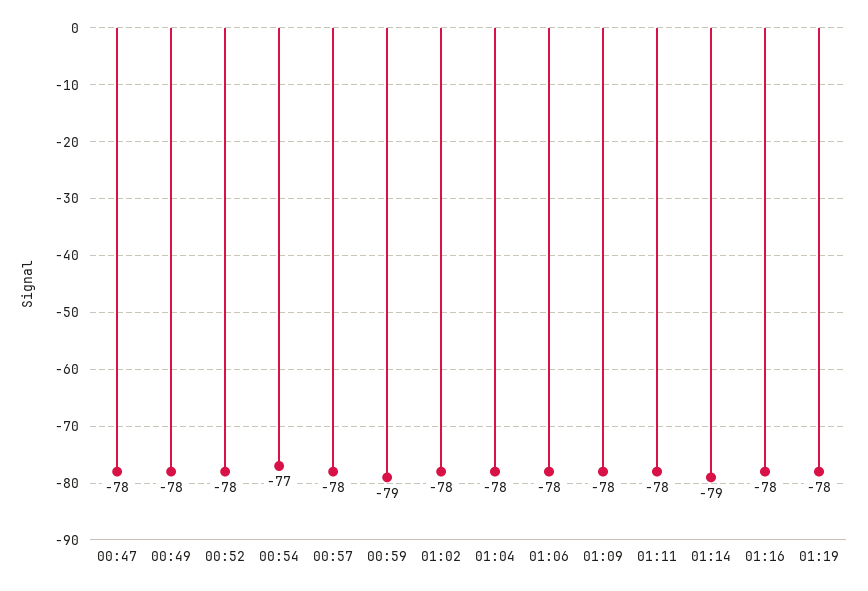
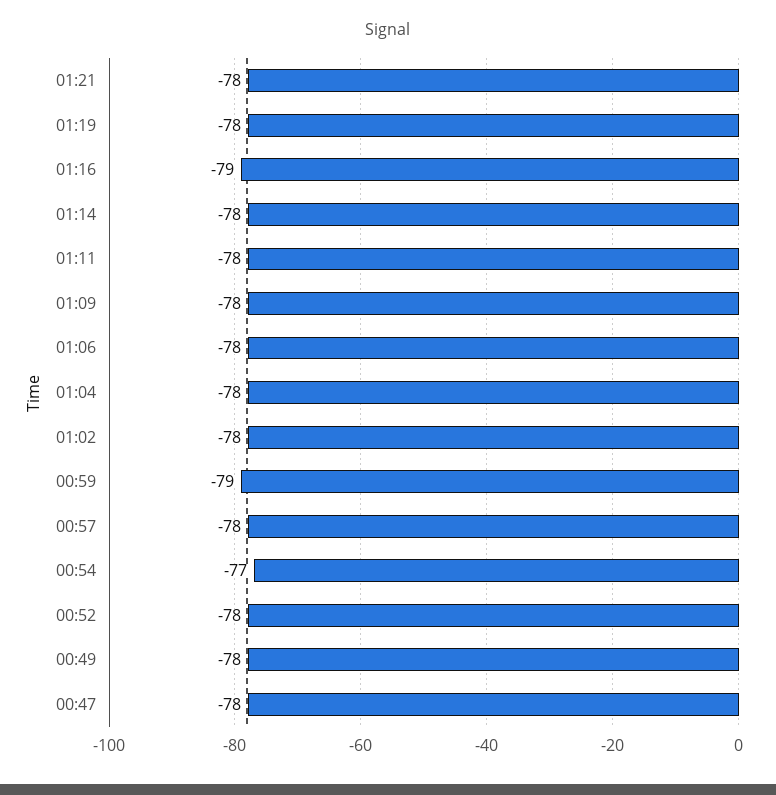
01:14: -79 -> -78
01:16: -78 -> -79
01:21: none -> -78

